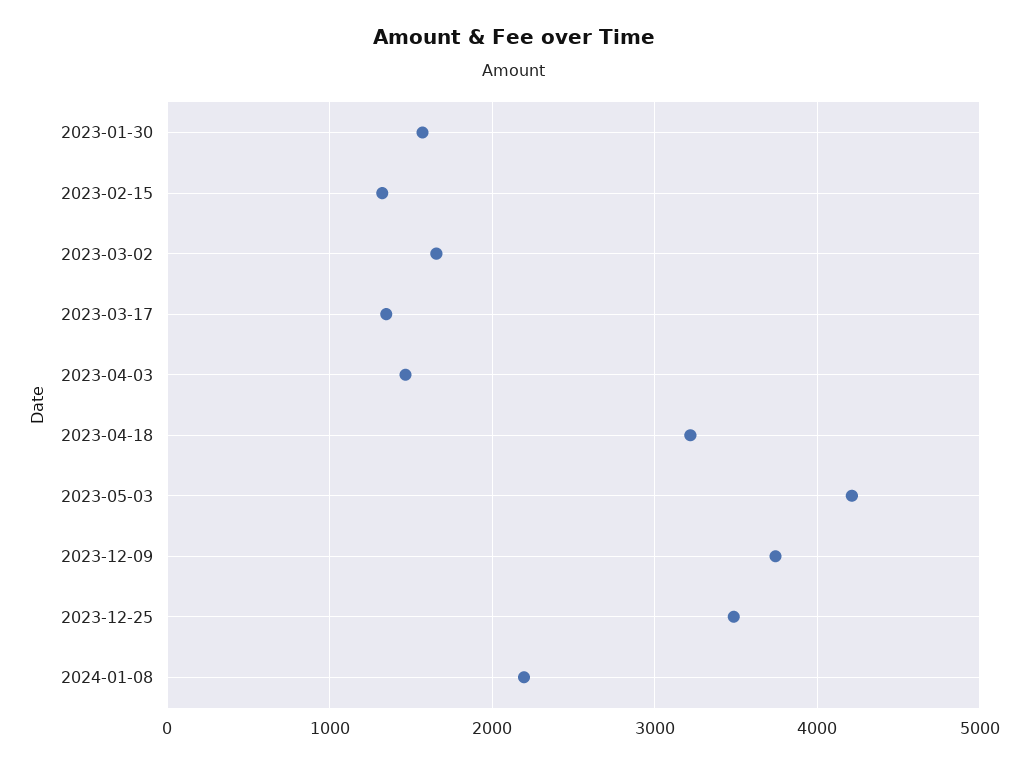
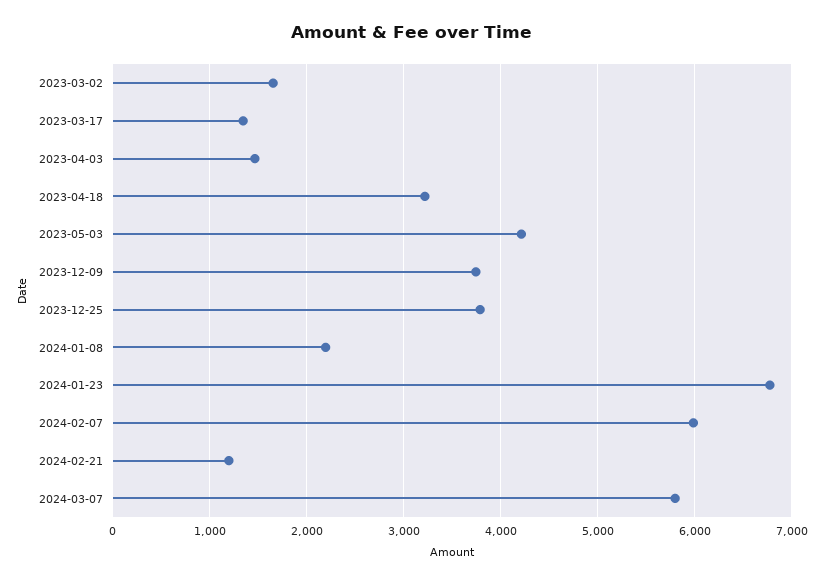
2023-01-30: 1600 -> none
2023-02-15: 1300 -> none
2023-12-25: 3500 -> 3800
2024-01-23: none -> 6800
2024-02-07: none -> 6000
2024-02-21: none -> 1200
2024-03-07: none -> 5800

